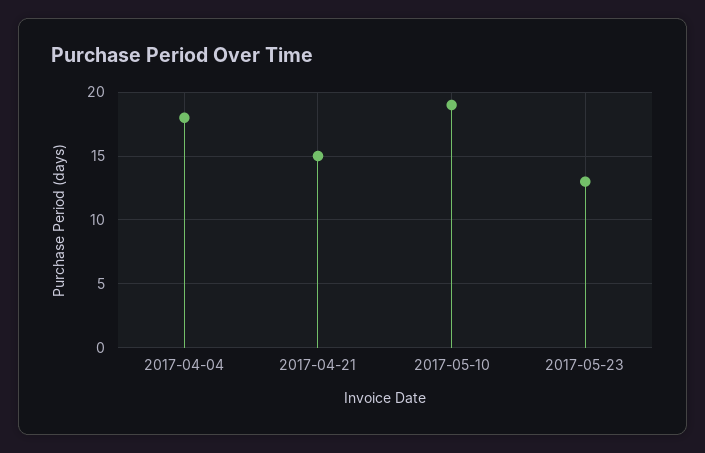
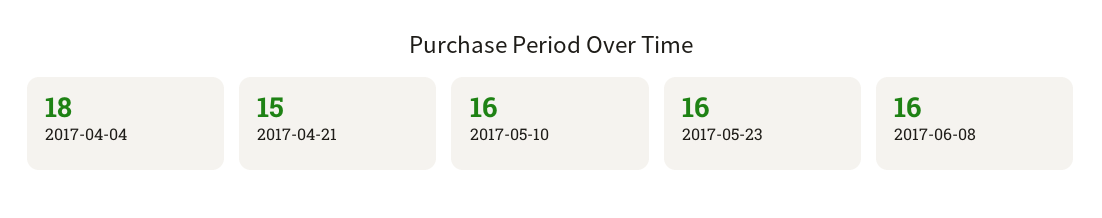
2017-05-10: 19 -> 16
2017-05-23: 13 -> 16
2017-06-08: none -> 16

